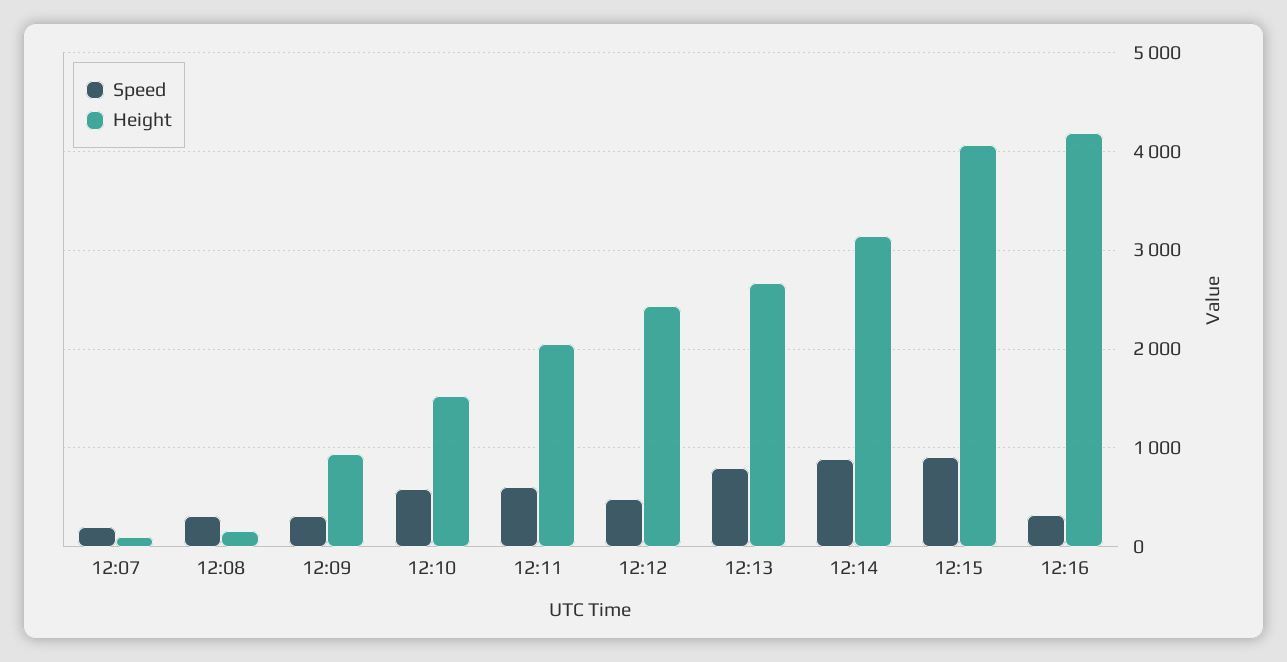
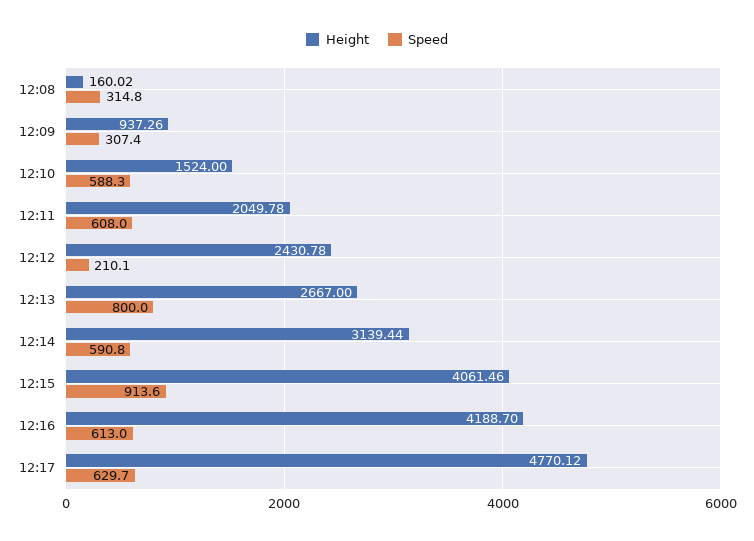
Speed, 12:07: 200 -> none
Height, 12:07: 100 -> none
Speed, 12:12: 500 -> 210.1
Speed, 12:14: 900 -> 590.8
Speed, 12:16: 300 -> 613
Height, 12:17: none -> 4770.12
Speed, 12:17: none -> 629.7

